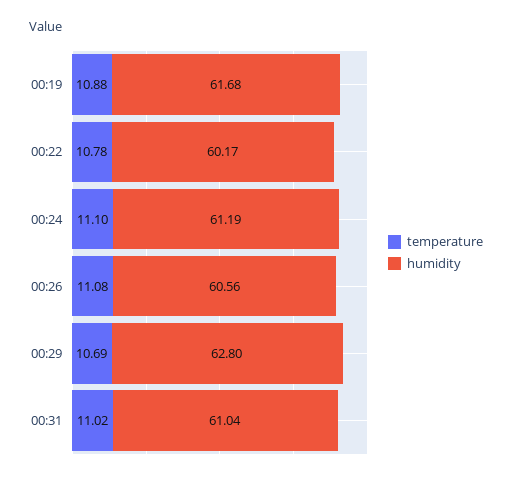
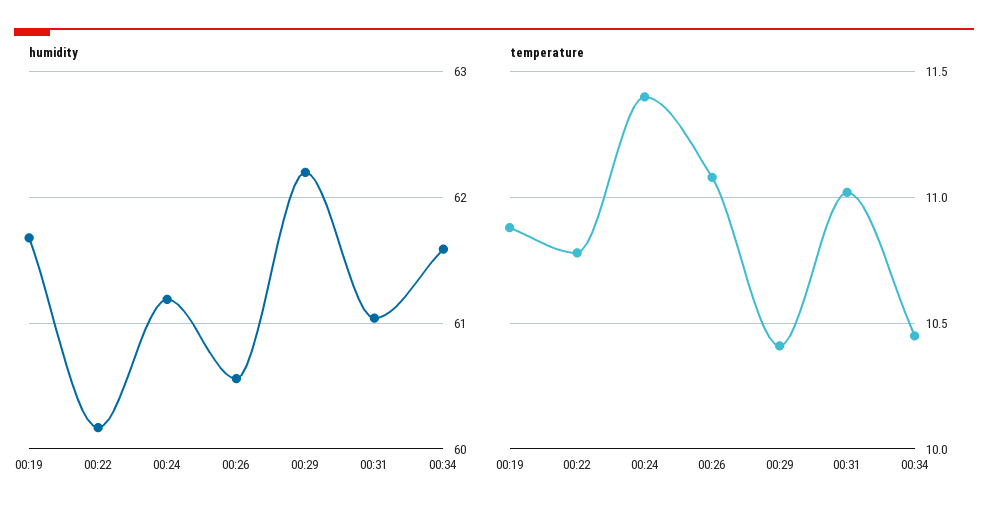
temperature, 00:24: 11.1 -> 11.4
temperature, 00:29: 10.69 -> 10.4
humidity, 00:29: 62.8 -> 62.2
humidity, 00:34: none -> 61.6
temperature, 00:34: none -> 10.45

